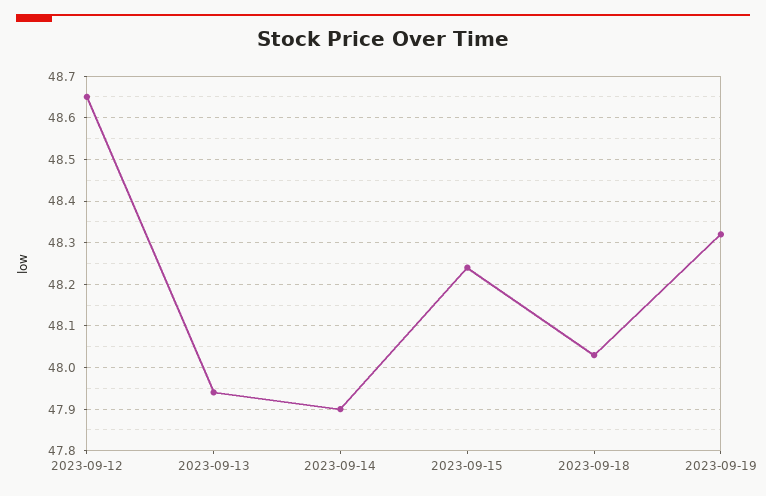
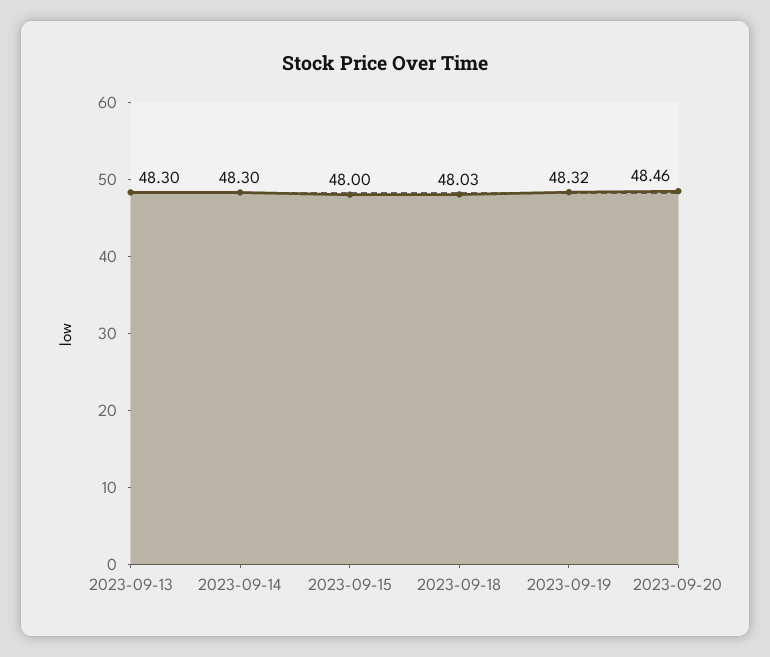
2023-09-12: 48.65 -> none
2023-09-13: 47.95 -> 48.3
2023-09-14: 47.9 -> 48.3
2023-09-15: 48.25 -> 48
2023-09-20: none -> 48.46

